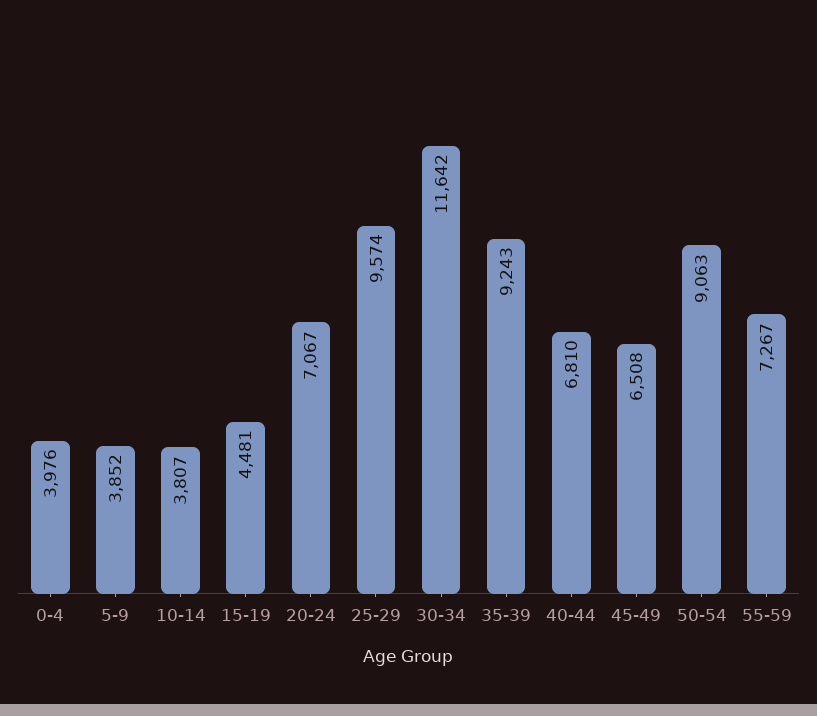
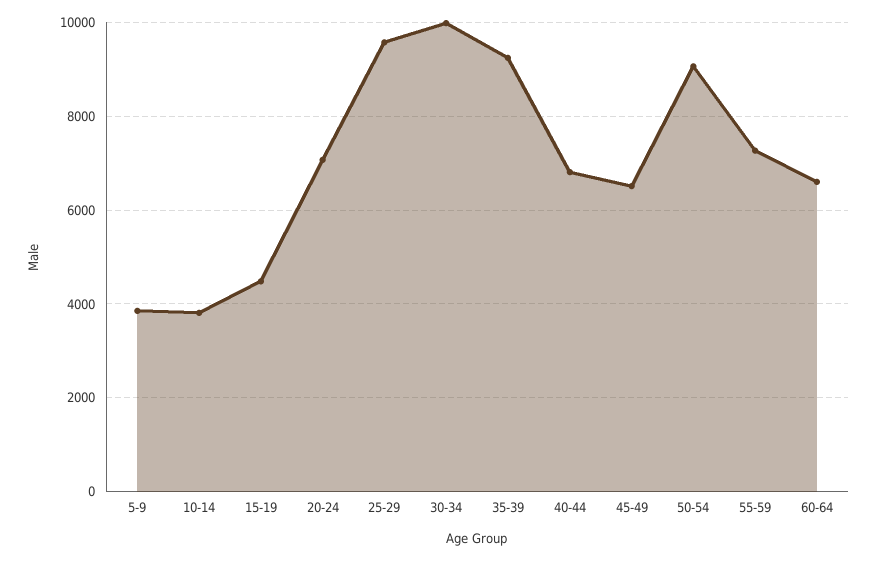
0-4: 3976 -> none
30-34: 11642 -> 10000
60-64: none -> 6600

